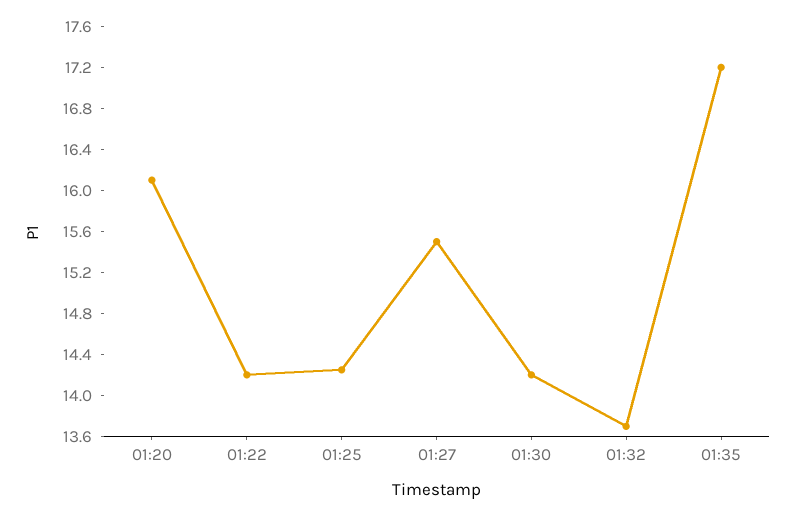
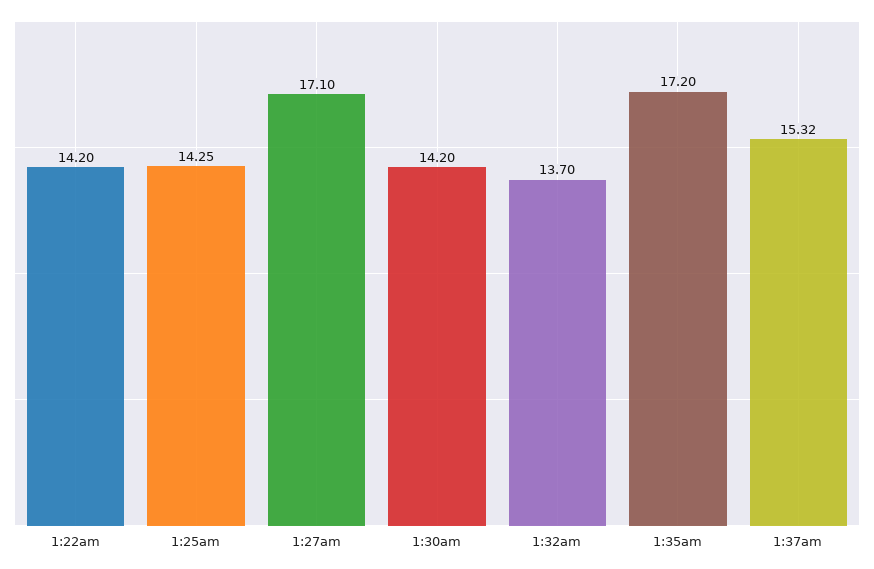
01:20: 16.1 -> none
01:27: 15.5 -> 17.1
1:37am: none -> 15.32

